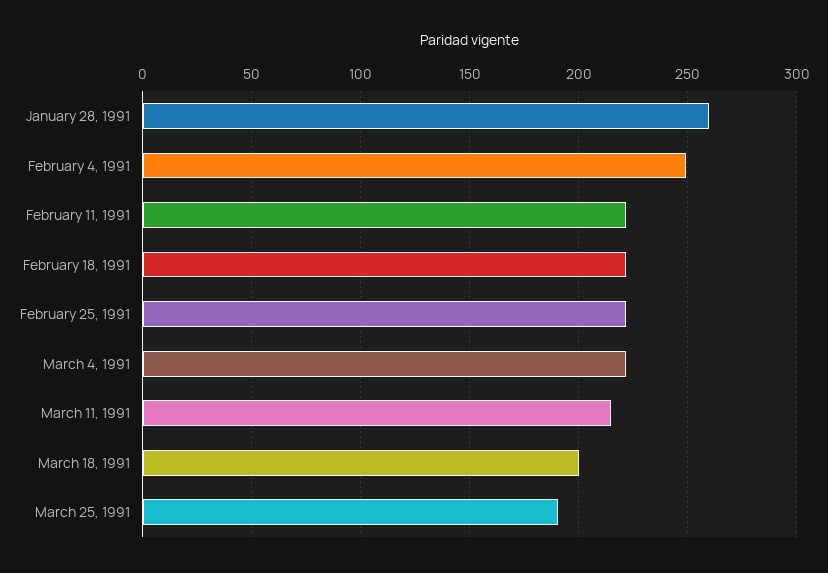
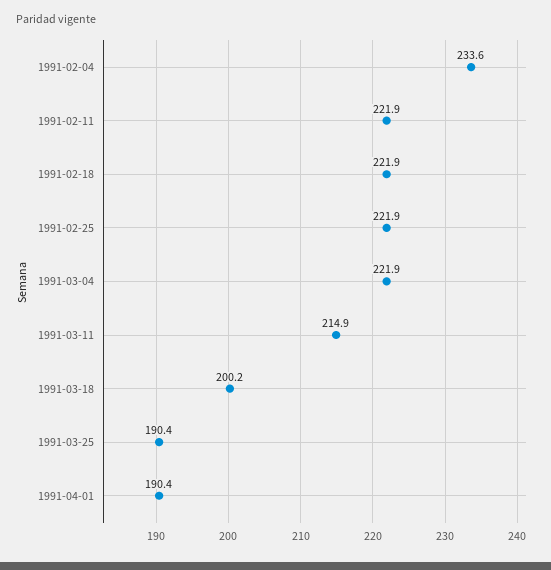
January 28, 1991: 260 -> none
February 4, 1991: 250 -> 233.6
1991-04-01: none -> 190.4

